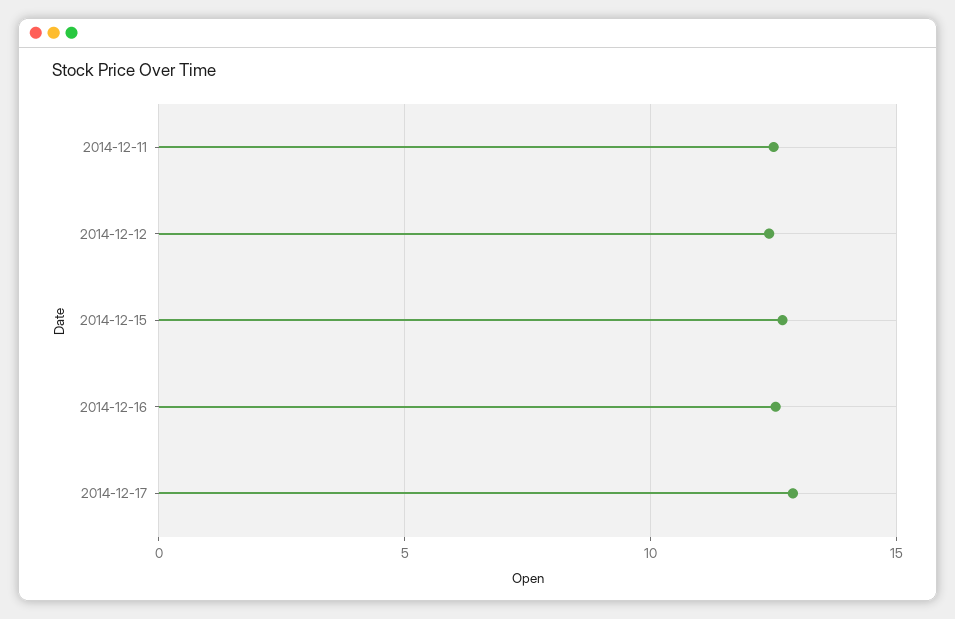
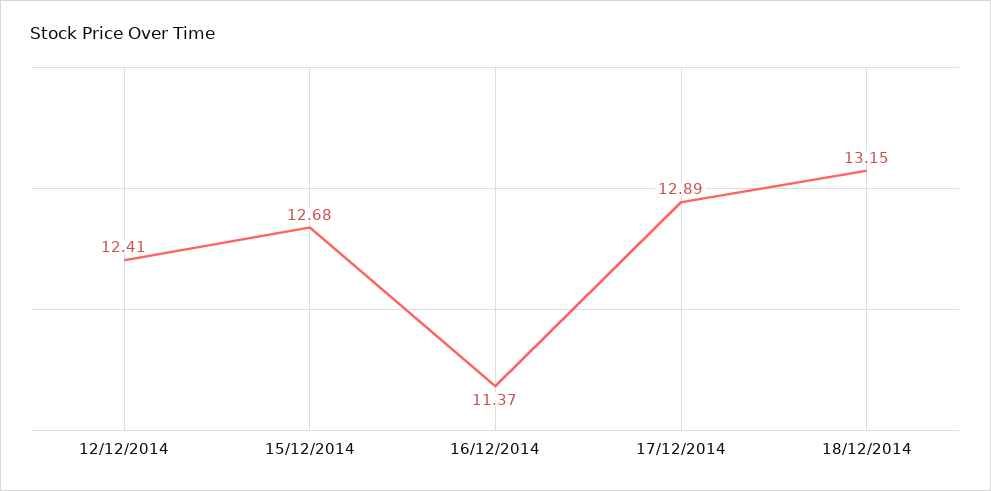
2014-12-11: 12.5 -> none
2014-12-16: 12.5 -> 11.37
18/12/2014: none -> 13.15

